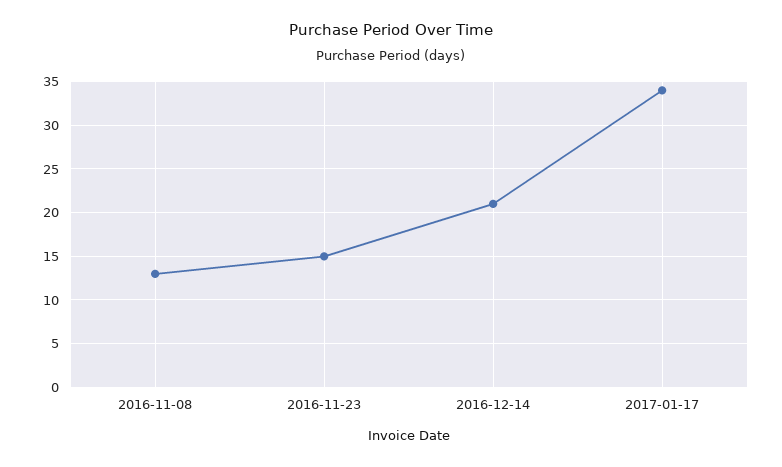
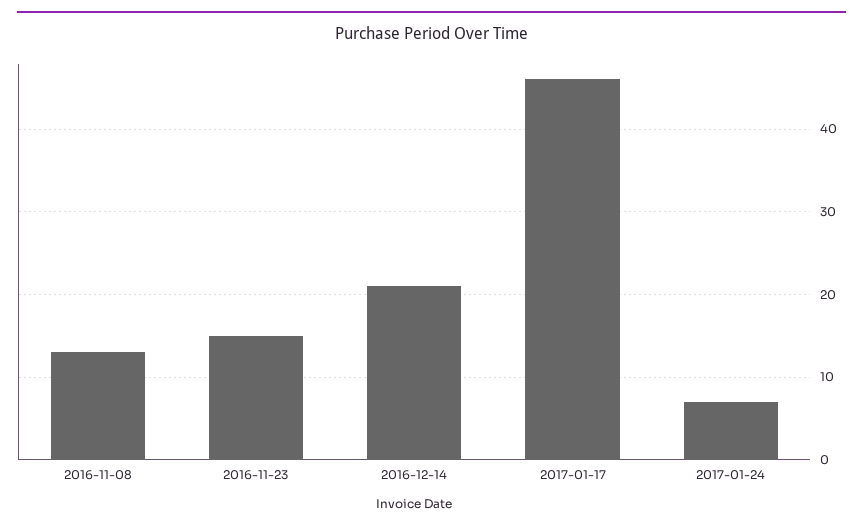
2017-01-17: 34 -> 46
2017-01-24: none -> 7

